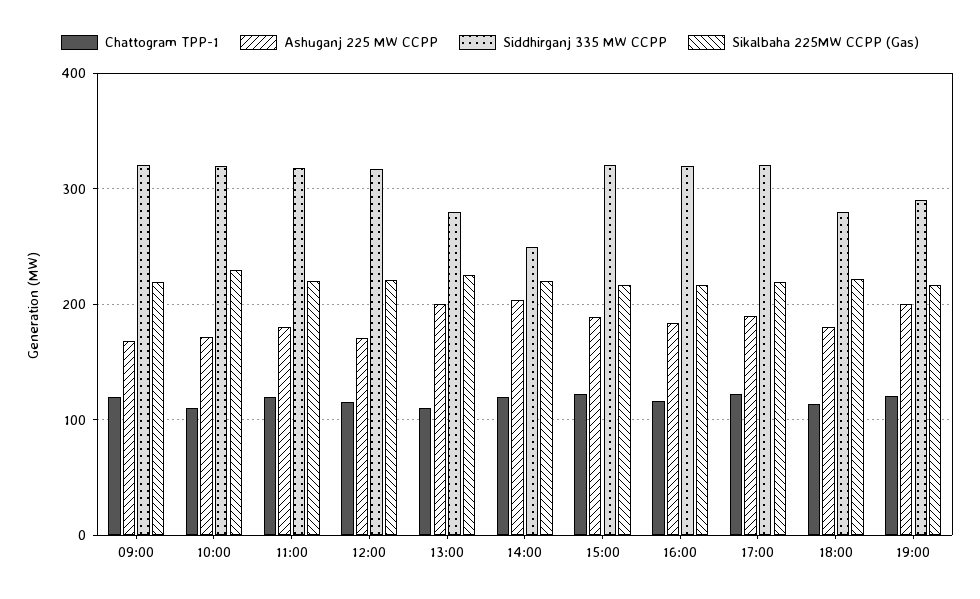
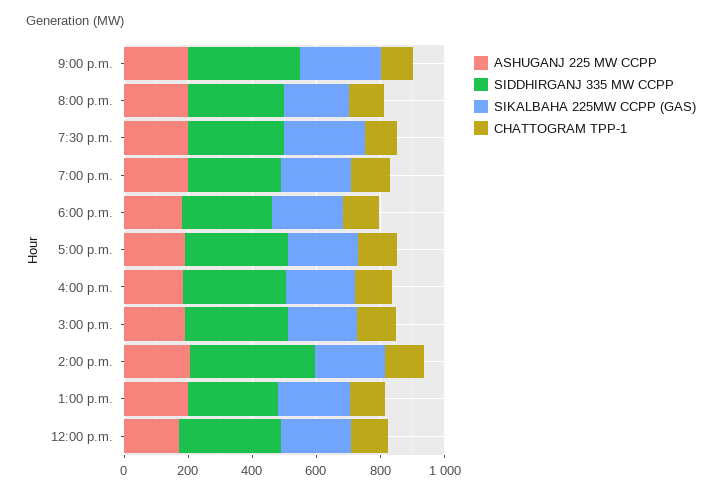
Chattogram TPP-1, 09:00: 120 -> none
Ashuganj 225 MW CCPP, 09:00: 170 -> none
Siddhirganj 335 MW CCPP, 09:00: 320 -> none
Sikalbaha 225MW CCPP (Gas), 09:00: 220 -> none
Chattogram TPP-1, 10:00: 110 -> none
Ashuganj 225 MW CCPP, 10:00: 170 -> none
Siddhirganj 335 MW CCPP, 10:00: 320 -> none
Sikalbaha 225MW CCPP (Gas), 10:00: 230 -> none
Chattogram TPP-1, 11:00: 120 -> none
Ashuganj 225 MW CCPP, 11:00: 180 -> none
Siddhirganj 335 MW CCPP, 11:00: 320 -> none
Sikalbaha 225MW CCPP (Gas), 11:00: 220 -> none
Siddhirganj 335 MW CCPP, 14:00: 250 -> 400
Ashuganj 225 MW CCPP, 9:00 p.m.: none -> 200
Siddhirganj 335 MW CCPP, 9:00 p.m.: none -> 350
Sikalbaha 225MW CCPP (Gas), 9:00 p.m.: none -> 250
Chattogram TPP-1, 9:00 p.m.: none -> 100
Ashuganj 225 MW CCPP, 8:00 p.m.: none -> 200
Siddhirganj 335 MW CCPP, 8:00 p.m.: none -> 300
Sikalbaha 225MW CCPP (Gas), 8:00 p.m.: none -> 200
Chattogram TPP-1, 8:00 p.m.: none -> 100
Ashuganj 225 MW CCPP, 7:30 p.m.: none -> 200
Siddhirganj 335 MW CCPP, 7:30 p.m.: none -> 300
Sikalbaha 225MW CCPP (Gas), 7:30 p.m.: none -> 250
Chattogram TPP-1, 7:30 p.m.: none -> 100

